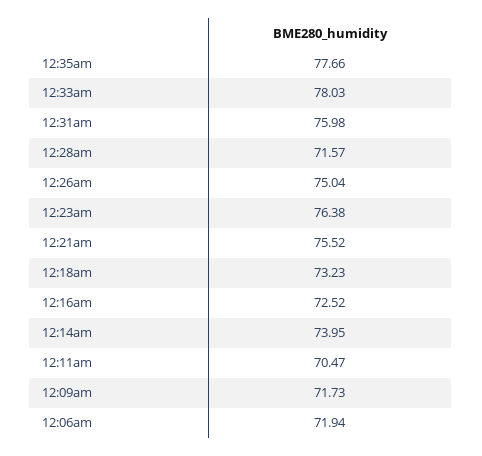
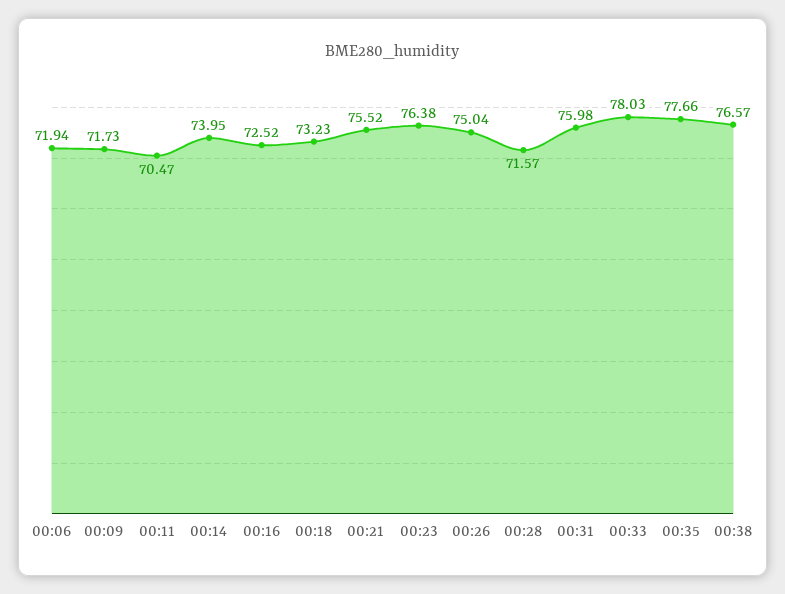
00:38: none -> 76.57

